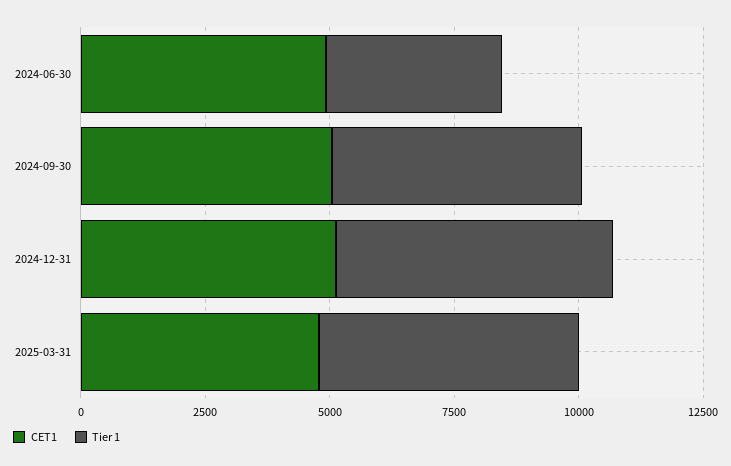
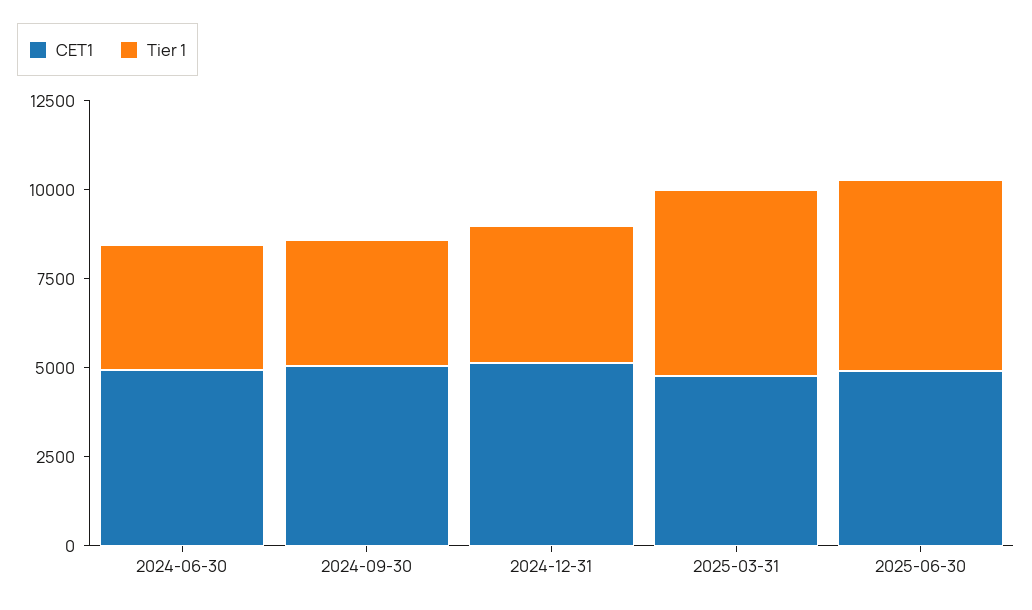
Tier 1, 2024-09-30: 5000 -> 3500
Tier 1, 2024-12-31: 5500 -> 4000
CET1, 2025-06-30: none -> 5000
Tier 1, 2025-06-30: none -> 5500

